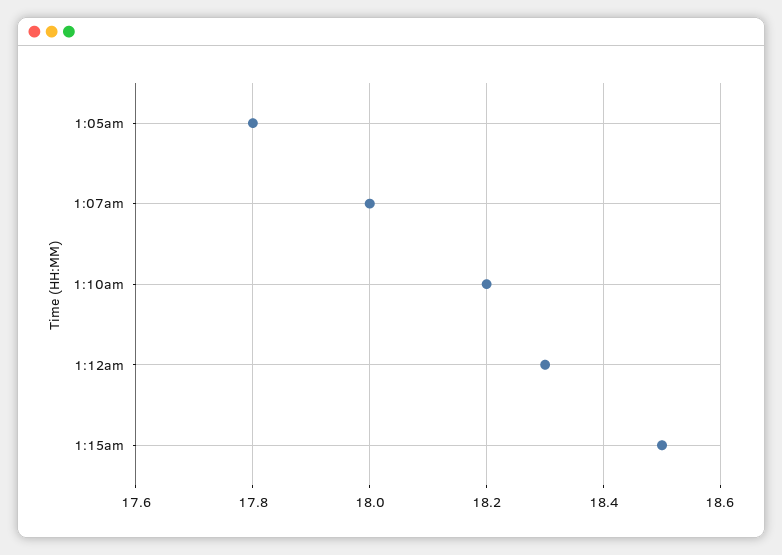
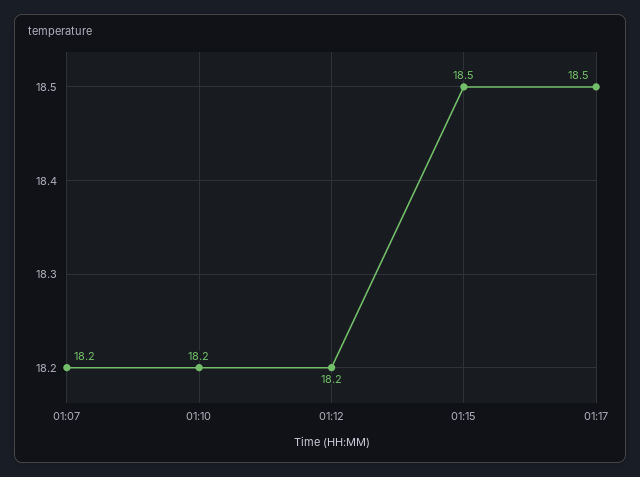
1:05am: 17.8 -> none
1:07am: 18 -> 18.2
1:12am: 18.3 -> 18.2
01:17: none -> 18.5

